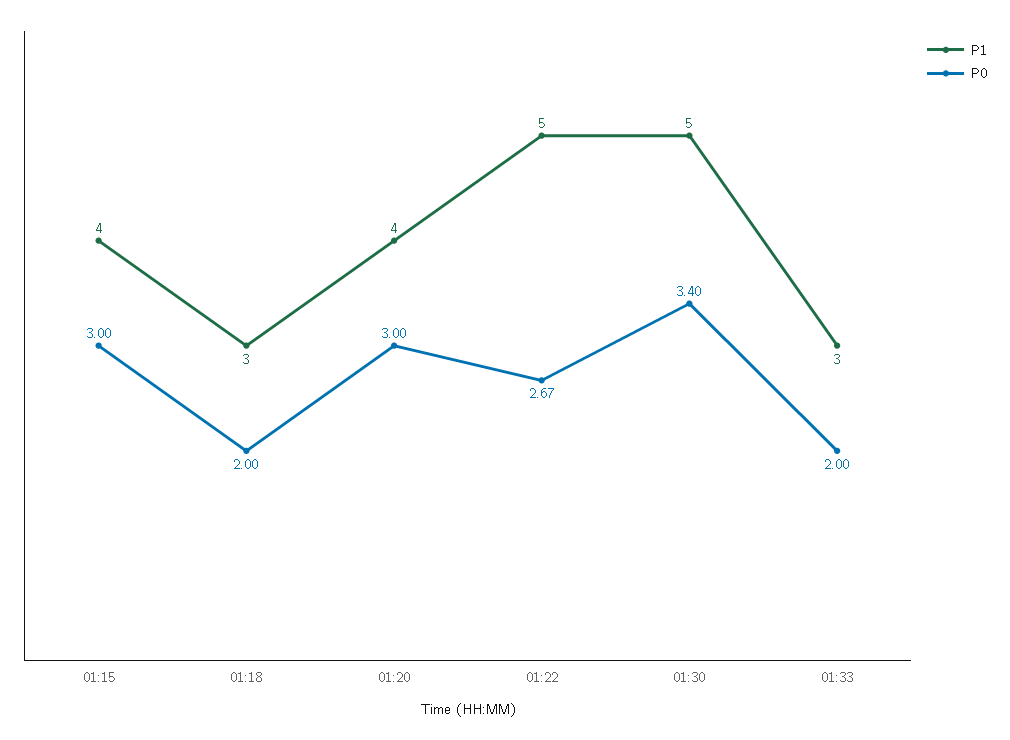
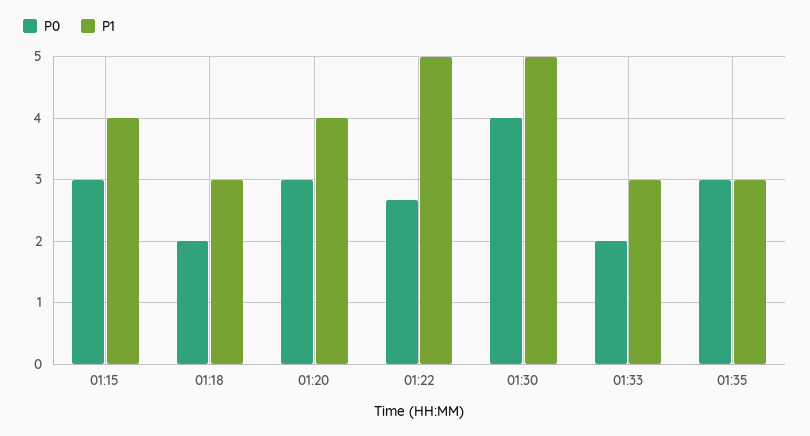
P0, 01:30: 3.4 -> 4
P0, 01:35: none -> 3
P1, 01:35: none -> 3

